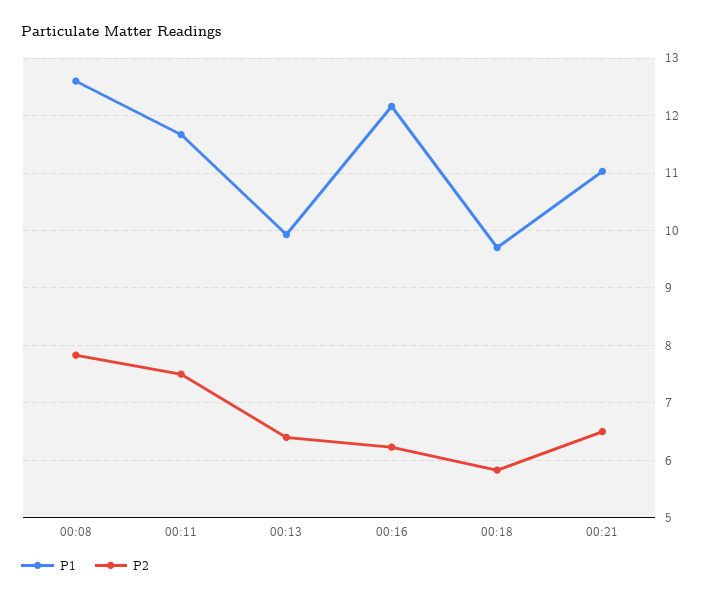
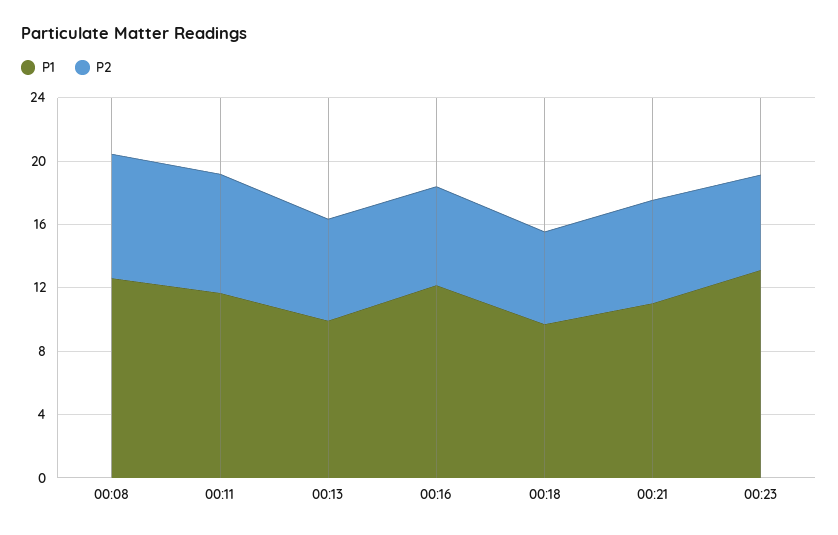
P1, 00:23: none -> 13
P2, 00:23: none -> 6

